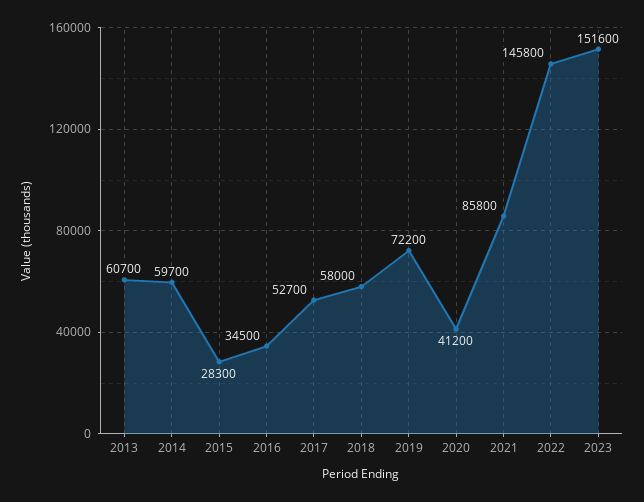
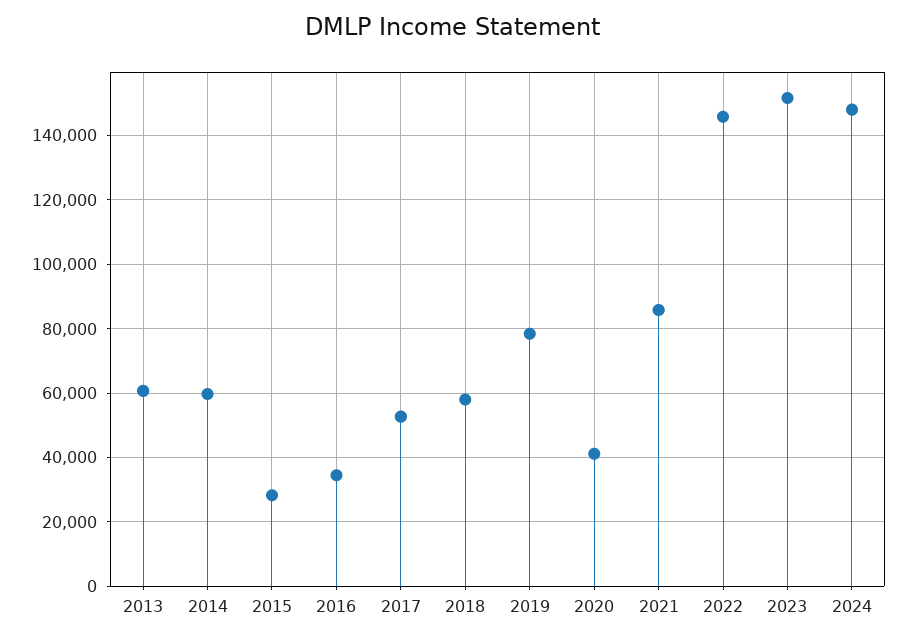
2019: 72200 -> 78000
2024: none -> 148000

